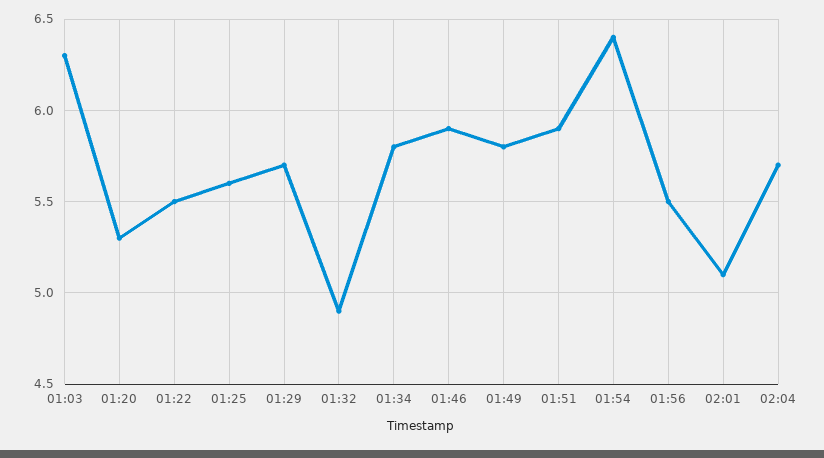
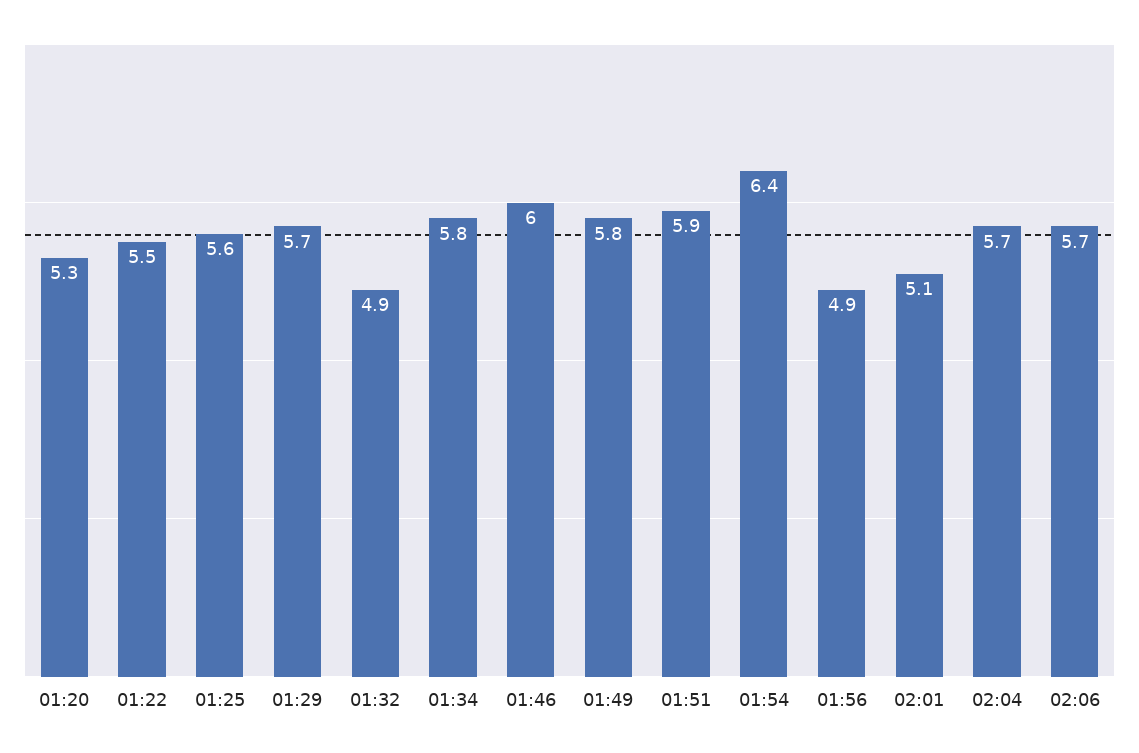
01:03: 6.3 -> none
01:46: 5.9 -> 6
01:56: 5.5 -> 4.9
02:06: none -> 5.7

